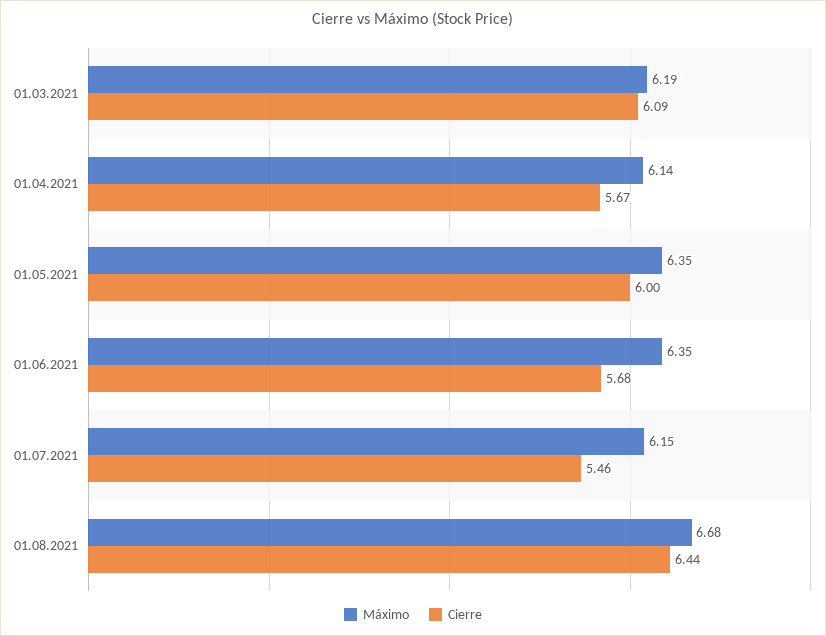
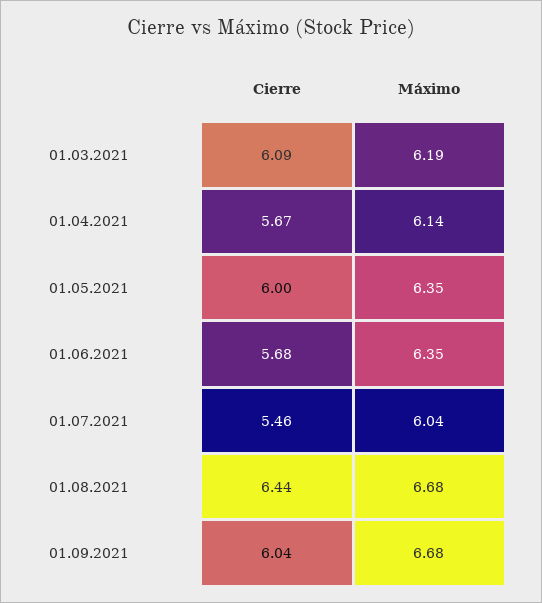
Máximo, 01.07.2021: 6.15 -> 6.04
Cierre, 01.09.2021: none -> 6.04
Máximo, 01.09.2021: none -> 6.68

